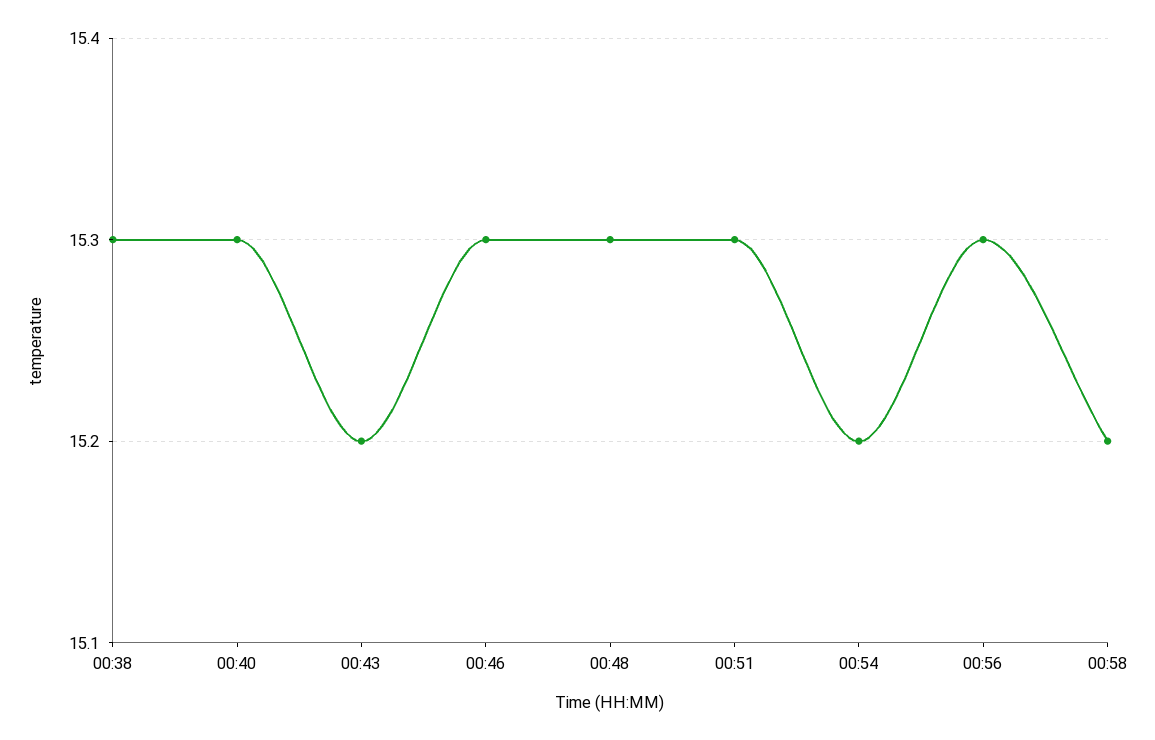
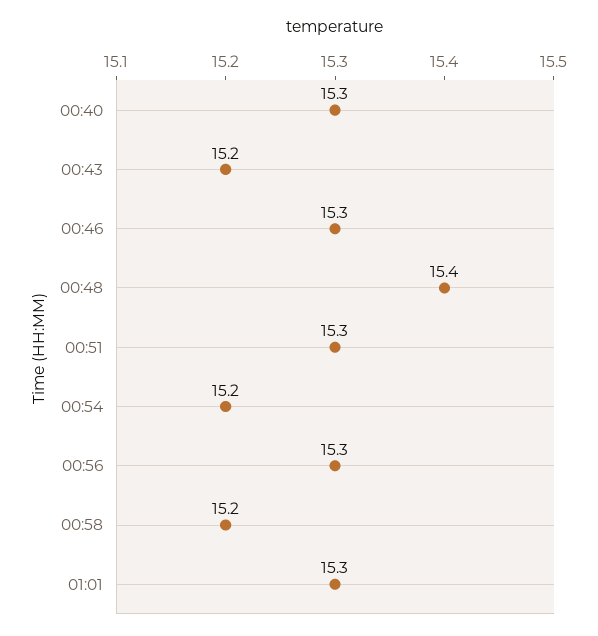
00:38: 15.3 -> none
00:48: 15.3 -> 15.4
01:01: none -> 15.3

